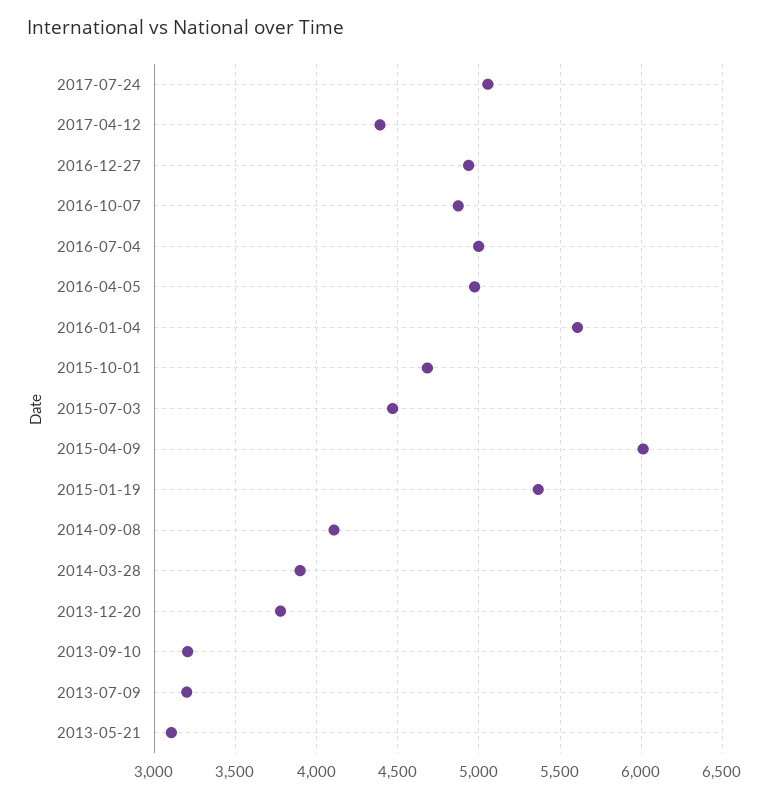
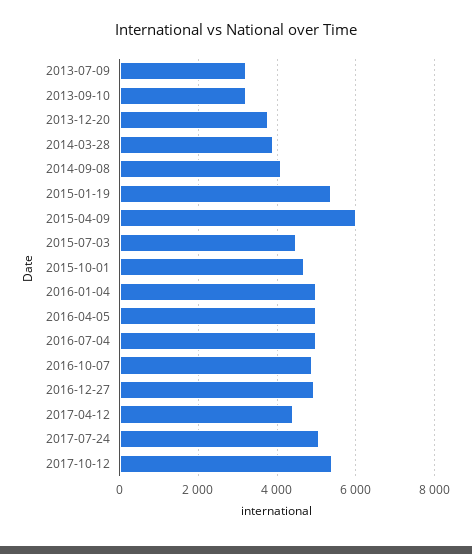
2016-01-04: 5600 -> 5000
2013-05-21: 3100 -> none
2017-10-12: none -> 5400

